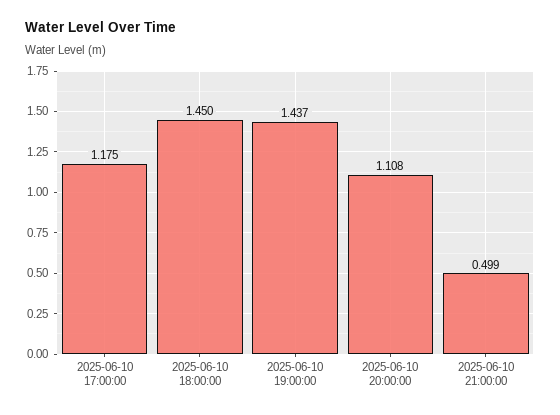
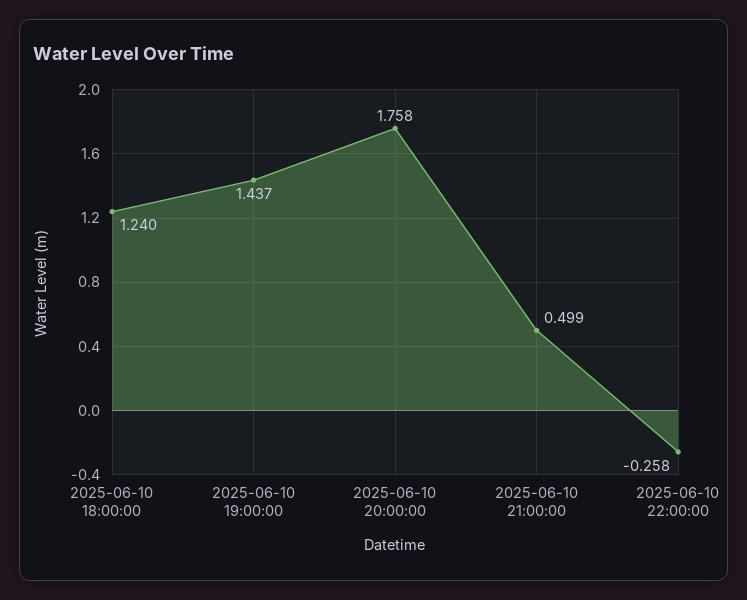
2025-06-10 17:00:00: 1.175 -> none
2025-06-10 18:00:00: 1.45 -> 1.24
2025-06-10 20:00:00: 1.108 -> 1.758
2025-06-10 22:00:00: none -> -0.258

